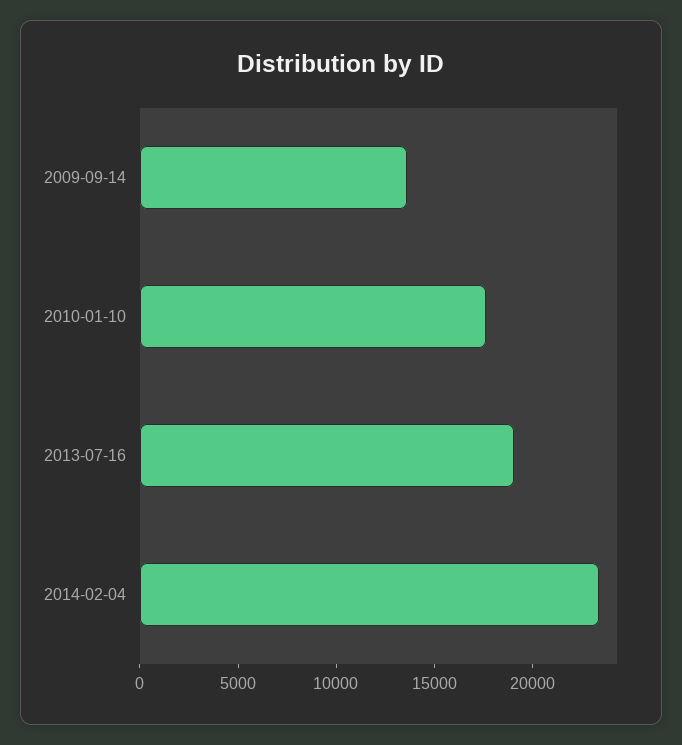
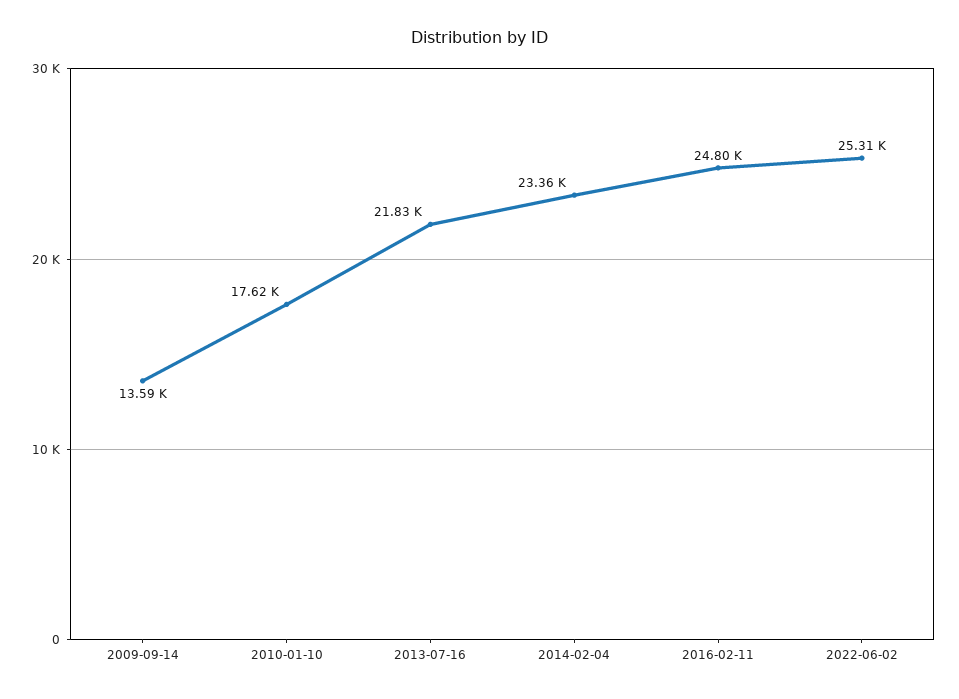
2013-07-16: 19000 -> 21830
2016-02-11: none -> 24800
2022-06-02: none -> 25310

